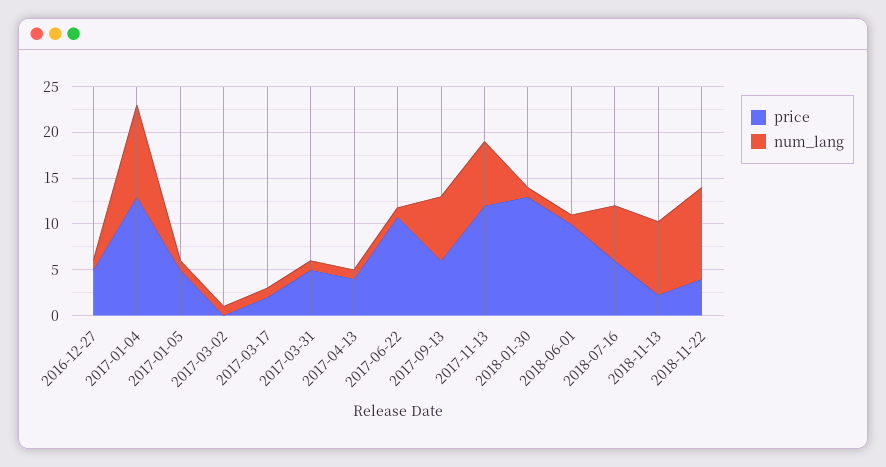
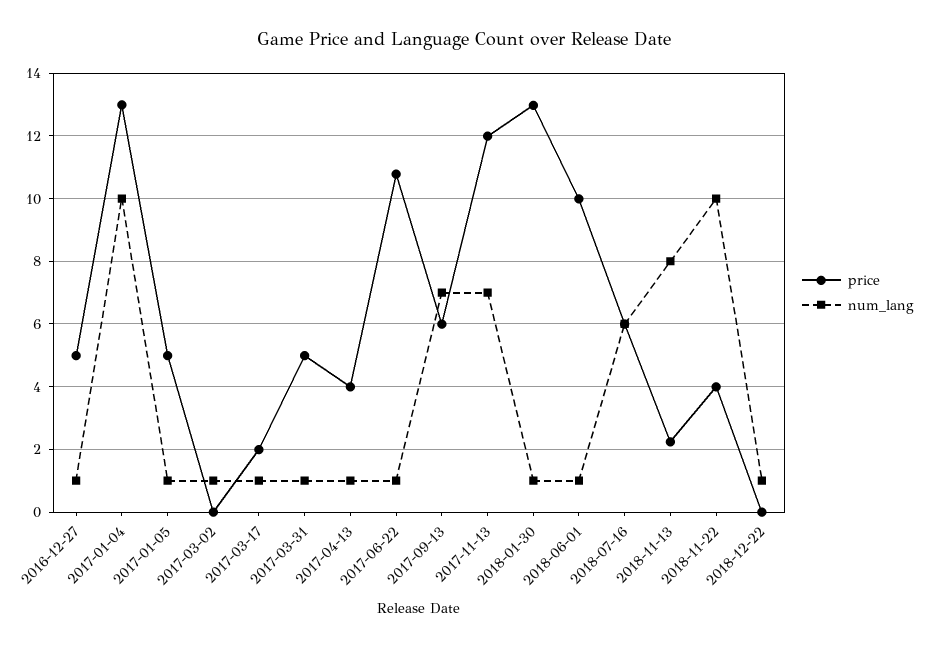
price, 2018-12-22: none -> 0
num_lang, 2018-12-22: none -> 1

